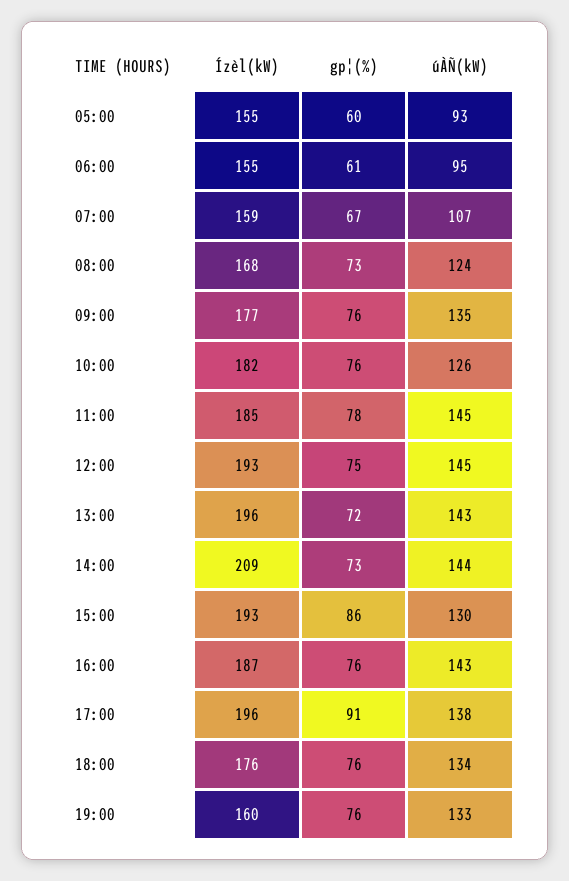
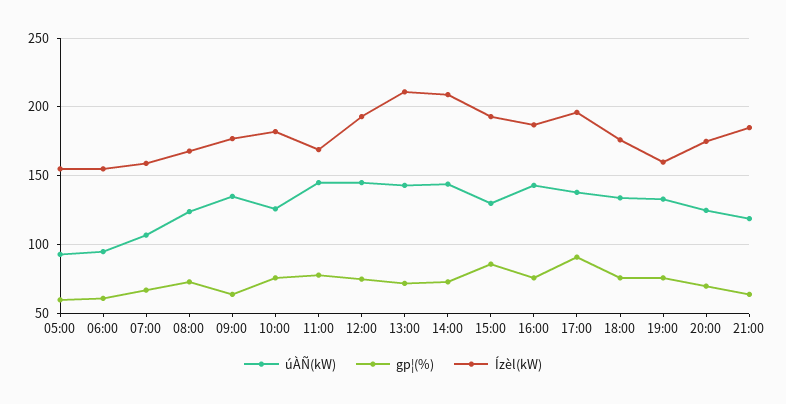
gp¦(%), 09:00: 76 -> 65
Ízèl(kW), 11:00: 185 -> 170
Ízèl(kW), 13:00: 196 -> 210
úÀÑ(kW), 20:00: none -> 125
gp¦(%), 20:00: none -> 70
Ízèl(kW), 20:00: none -> 175
úÀÑ(kW), 21:00: none -> 120
gp¦(%), 21:00: none -> 65
Ízèl(kW), 21:00: none -> 185

